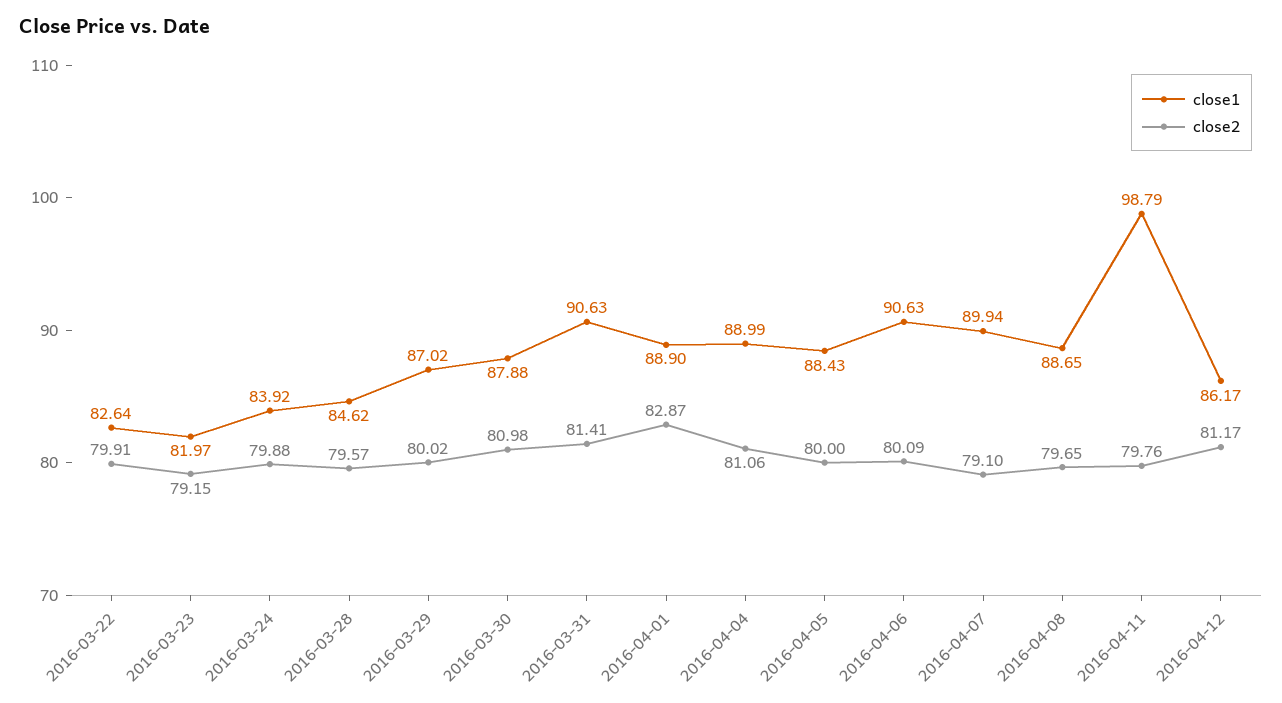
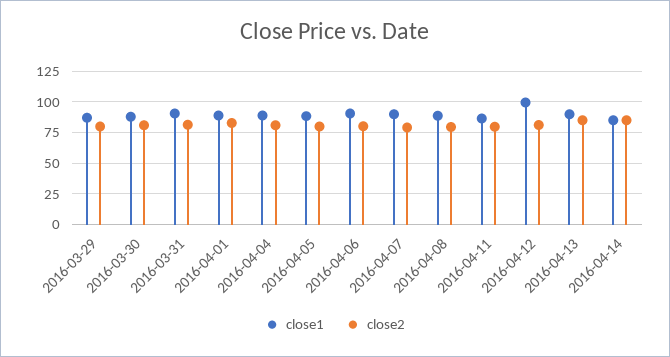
close1, 2016-03-22: 82.64 -> none
close2, 2016-03-22: 79.91 -> none
close1, 2016-03-23: 81.97 -> none
close2, 2016-03-23: 79.15 -> none
close1, 2016-03-24: 83.92 -> none
close2, 2016-03-24: 79.88 -> none
close1, 2016-03-28: 84.62 -> none
close2, 2016-03-28: 79.57 -> none
close1, 2016-04-11: 98.79 -> 85
close1, 2016-04-12: 86.17 -> 100
close1, 2016-04-13: none -> 90
close2, 2016-04-13: none -> 85
close1, 2016-04-14: none -> 85
close2, 2016-04-14: none -> 85

